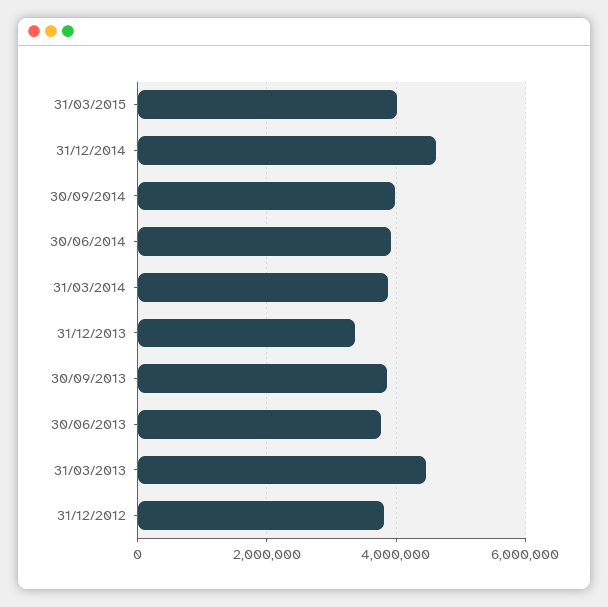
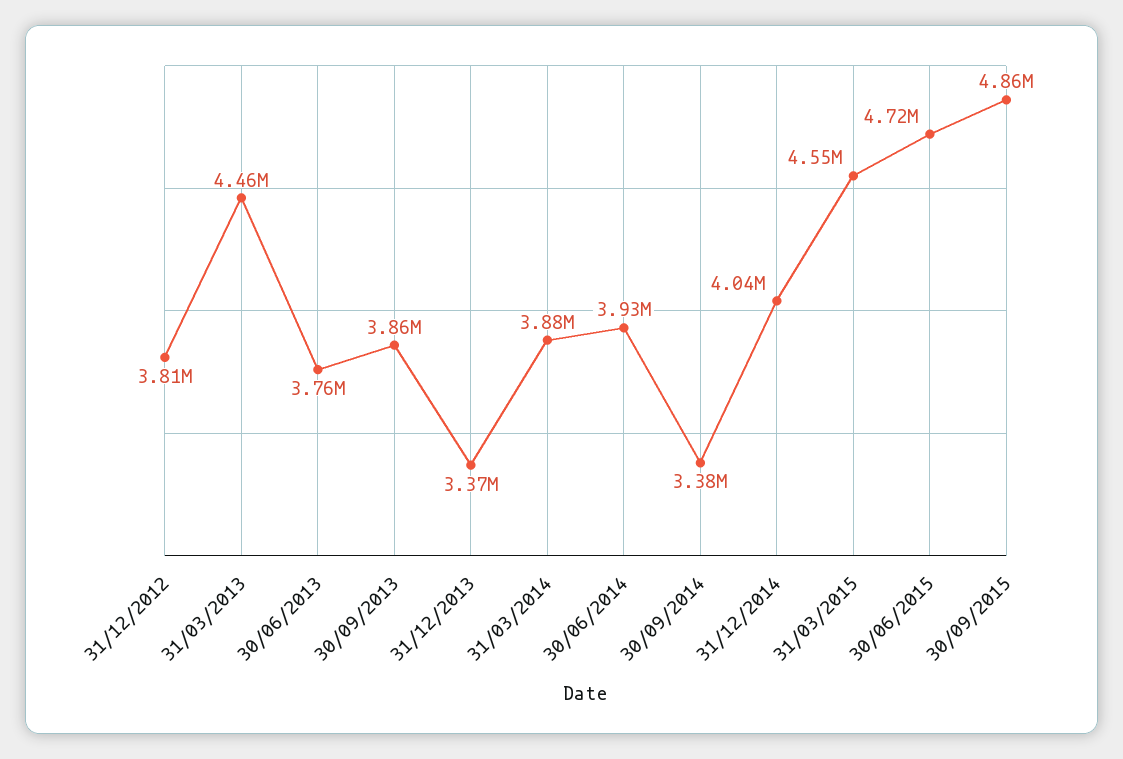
31/03/2015: 4000000 -> 4550000
31/12/2014: 4600000 -> 4040000
30/09/2014: 4000000 -> 3380000
30/06/2015: none -> 4720000
30/09/2015: none -> 4860000

